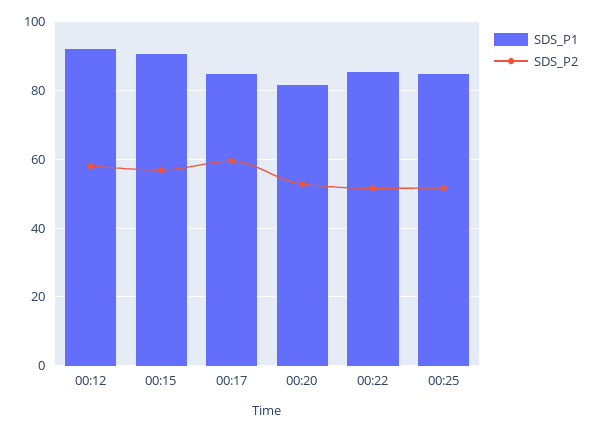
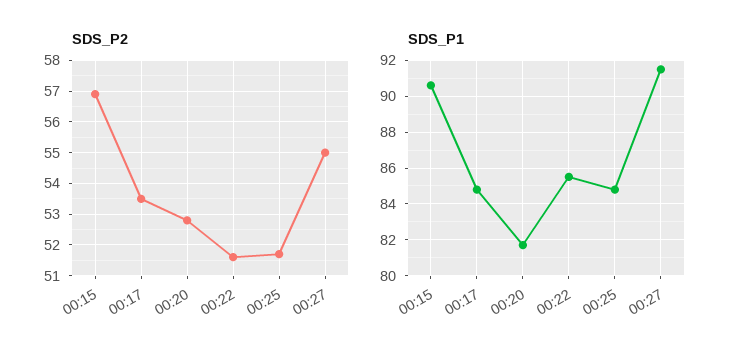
SDS_P1, 00:12: 92 -> none
SDS_P2, 00:12: 58 -> none
SDS_P2, 00:17: 60 -> 53.5
SDS_P2, 00:27: none -> 55
SDS_P1, 00:27: none -> 91.5

